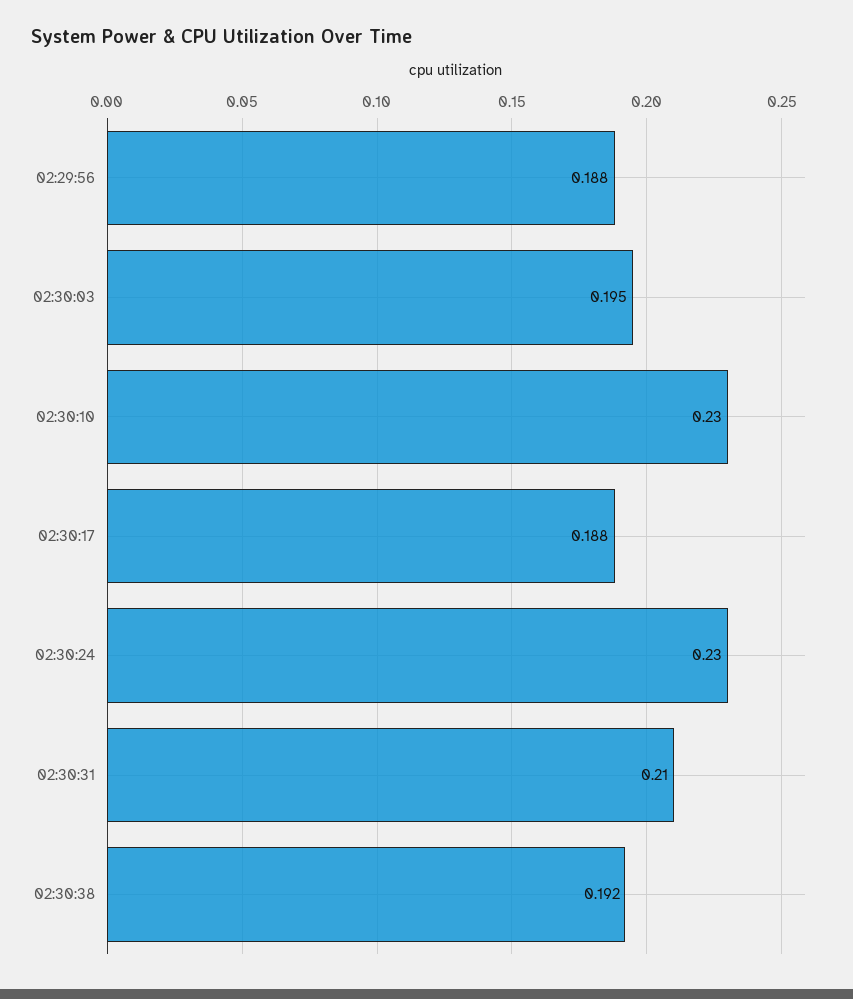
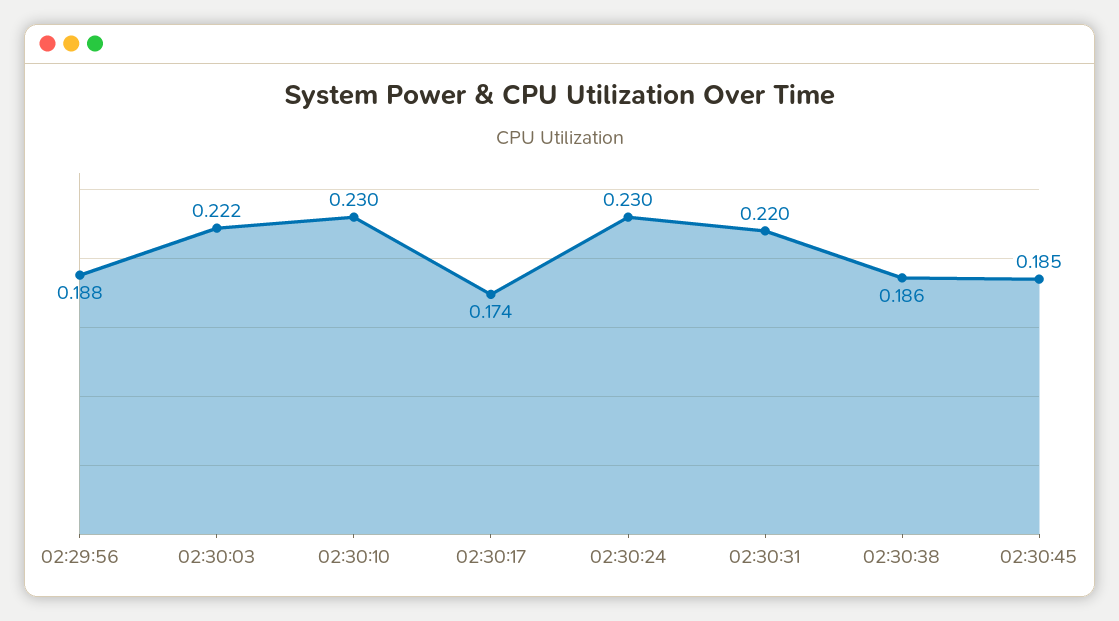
02:30:03: 0.195 -> 0.222
02:30:17: 0.188 -> 0.174
02:30:31: 0.21 -> 0.22
02:30:38: 0.192 -> 0.186
02:30:45: none -> 0.185

